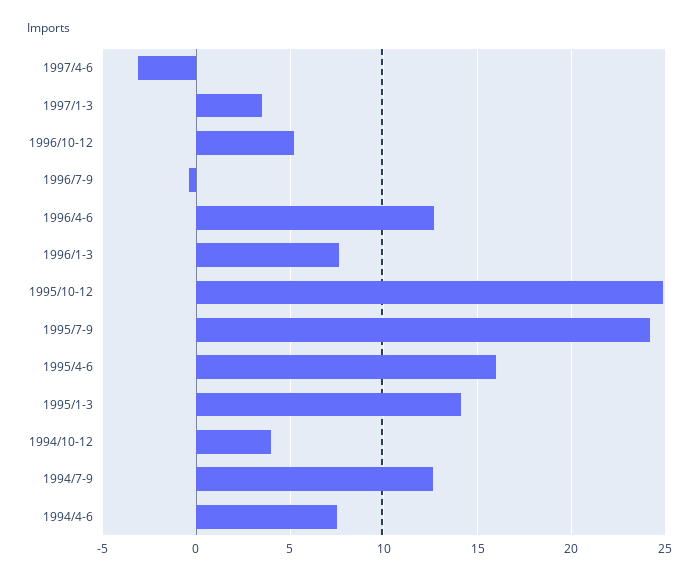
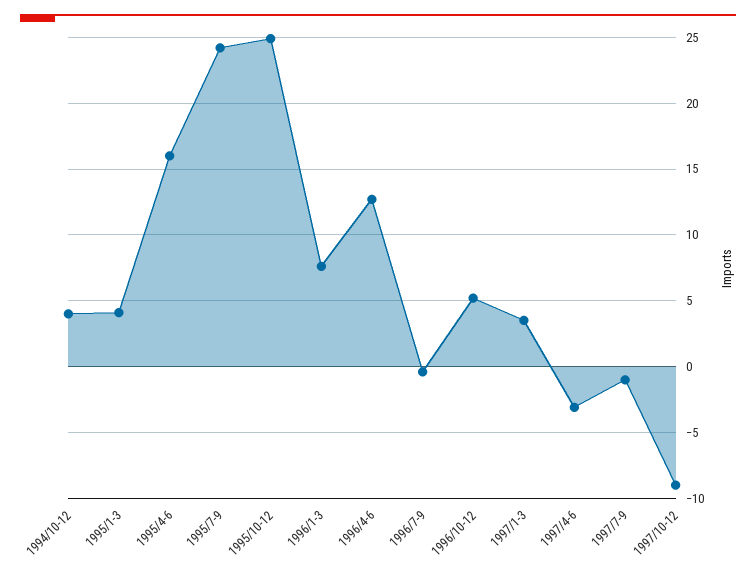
1995/1-3: 14 -> 4
1994/7-9: 12.5 -> none
1994/4-6: 7.5 -> none
1997/7-9: none -> -1
1997/10-12: none -> -9

